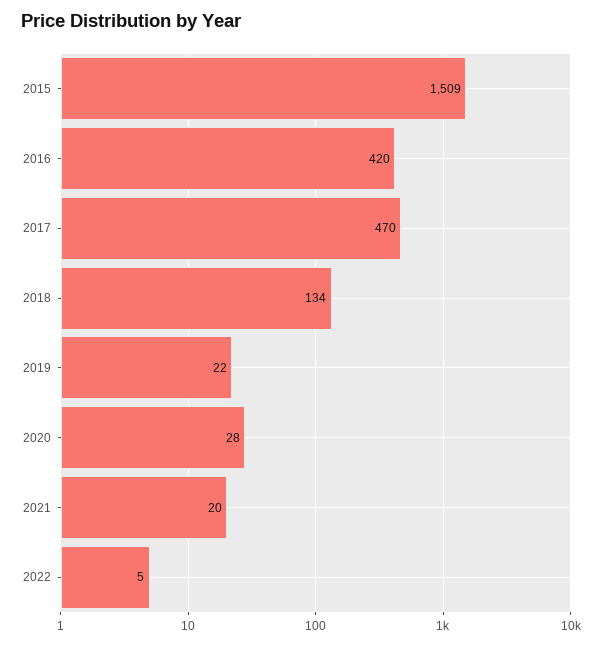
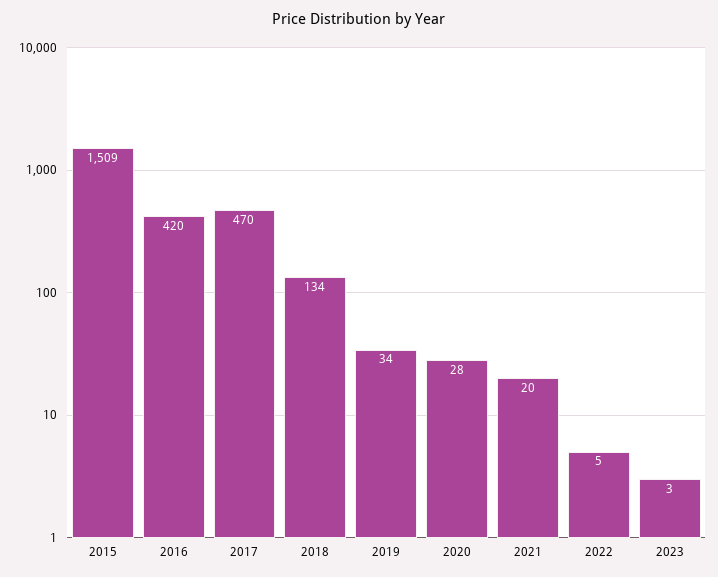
2019: 22 -> 34
2023: none -> 3

